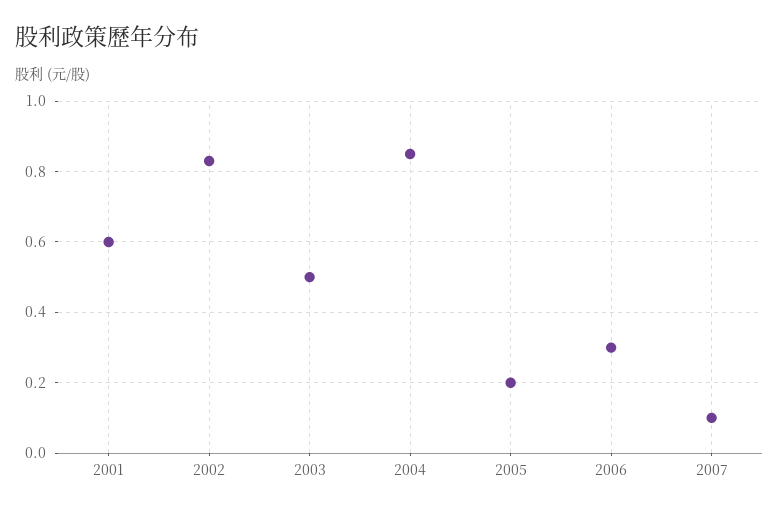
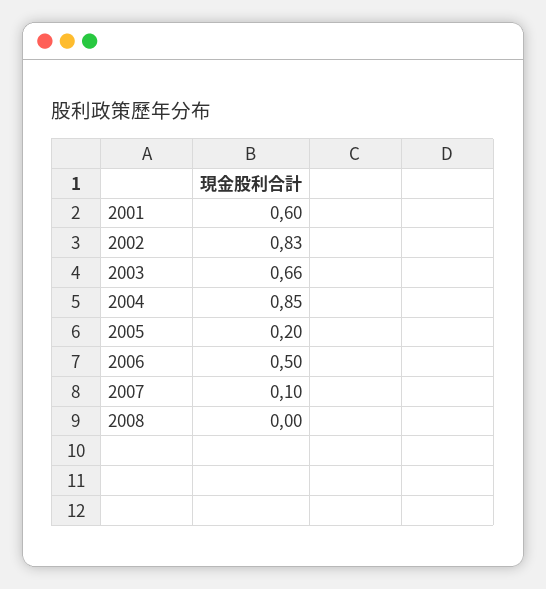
2003: 0.5 -> 0.66
2006: 0.3 -> 0.5
2008: none -> 0

